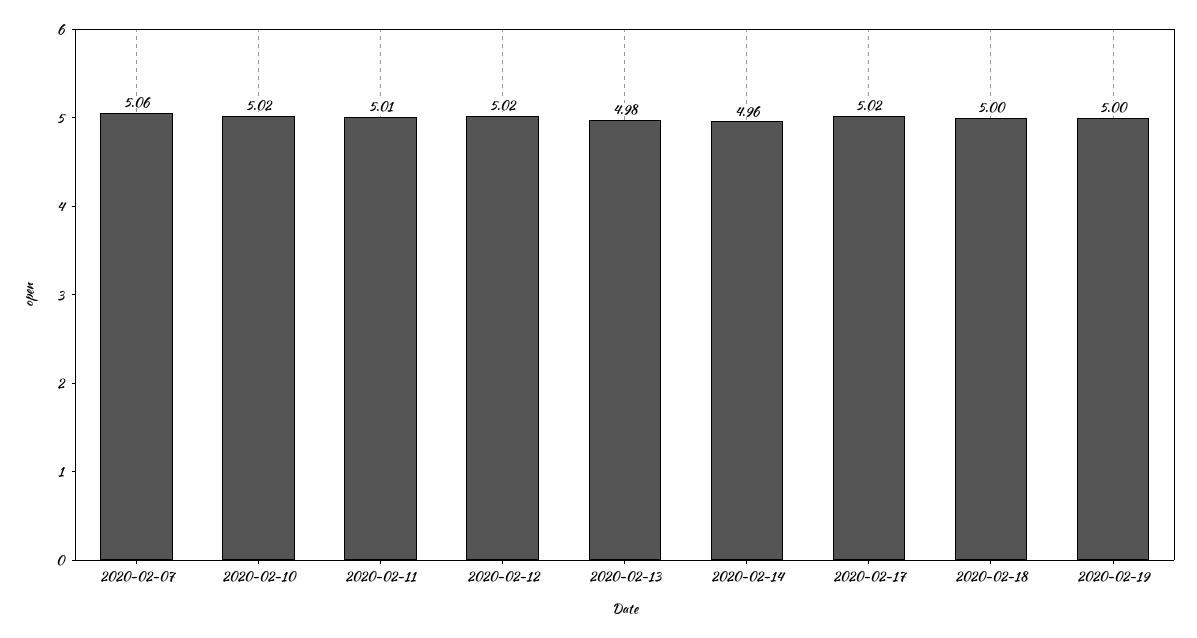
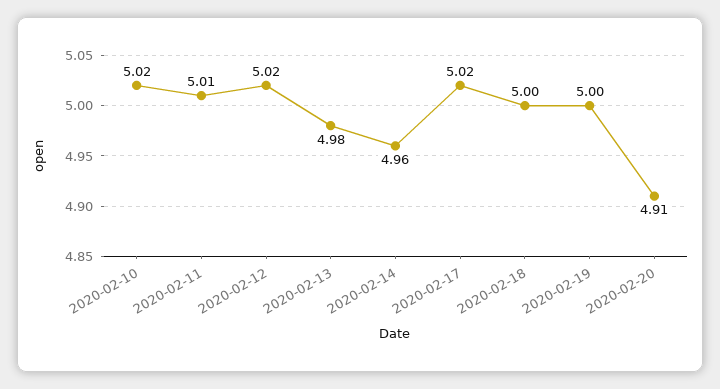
2020-02-07: 5.06 -> none
2020-02-20: none -> 4.91

